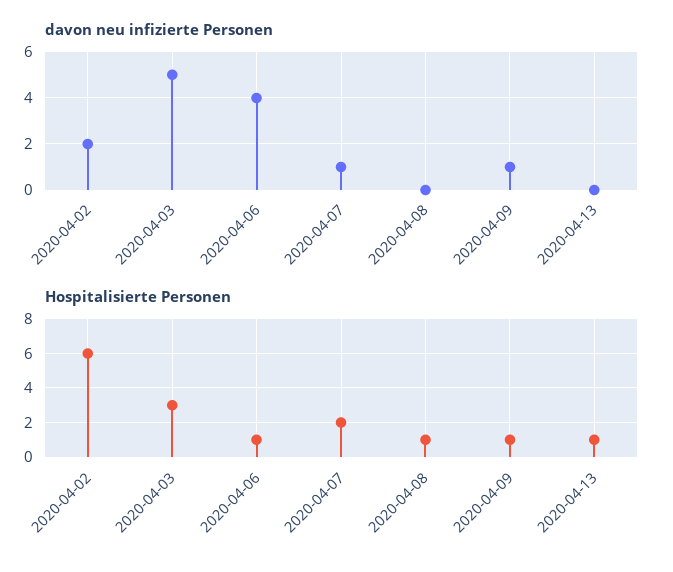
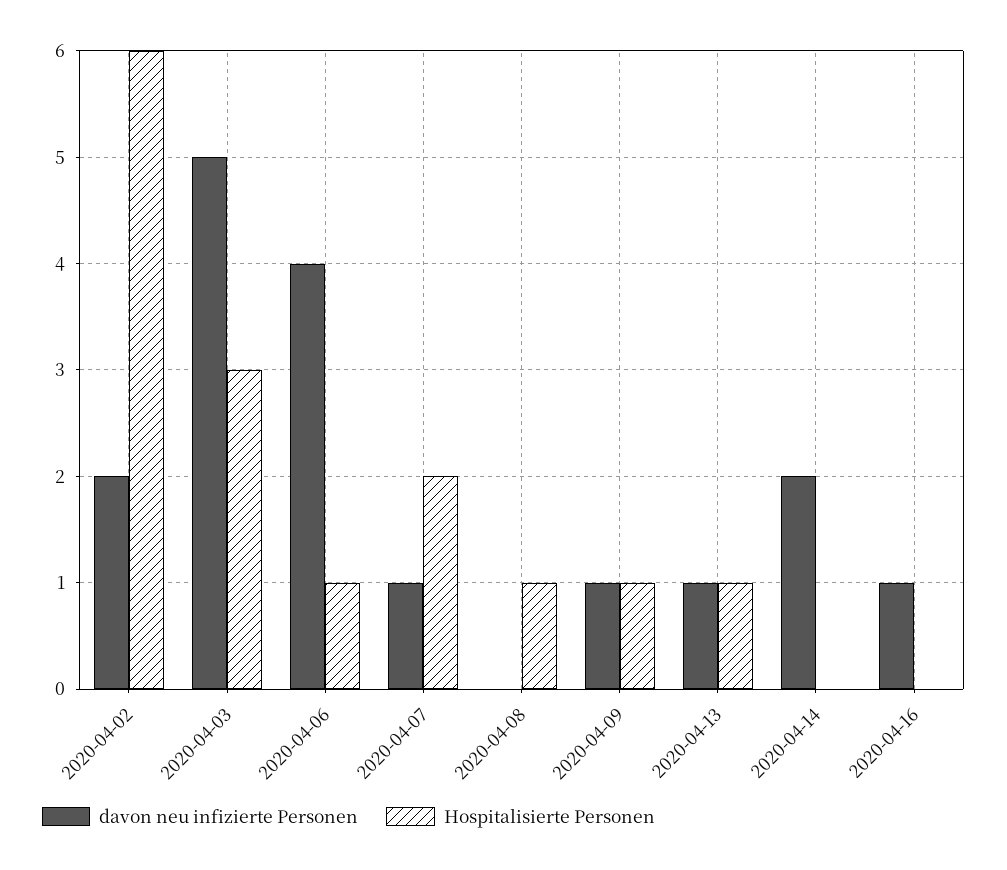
davon neu infizierte Personen, 2020-04-13: 0 -> 1
davon neu infizierte Personen, 2020-04-14: none -> 2
Hospitalisierte Personen, 2020-04-14: none -> 0
davon neu infizierte Personen, 2020-04-16: none -> 1
Hospitalisierte Personen, 2020-04-16: none -> 0

